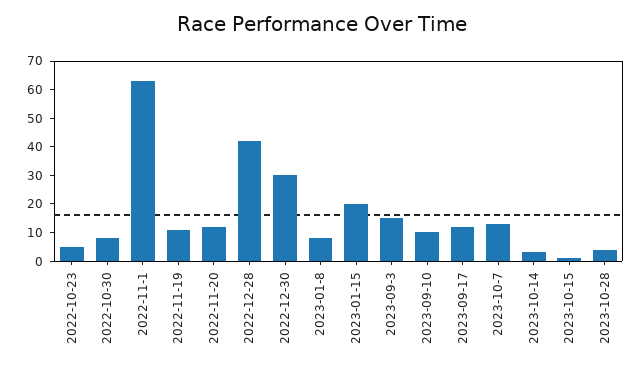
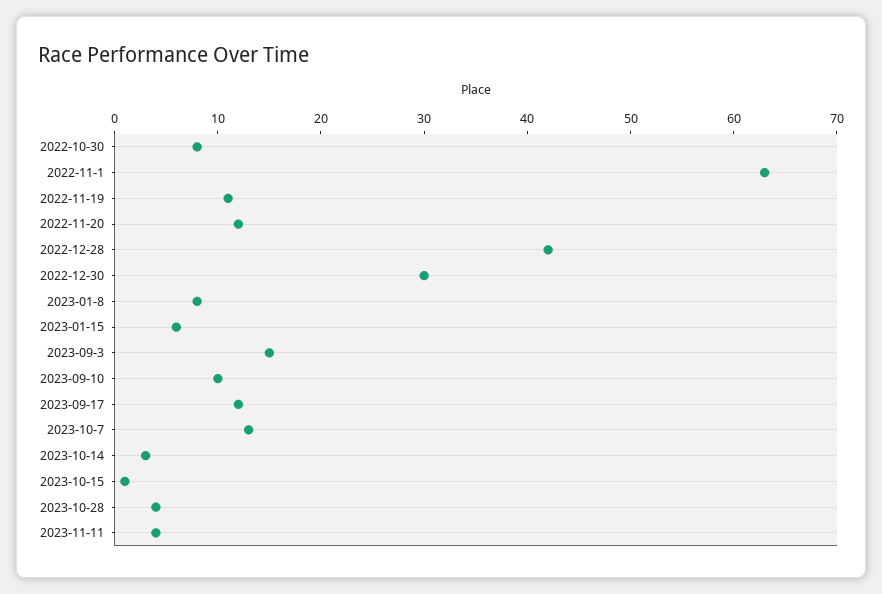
2022-10-23: 5 -> none
2023-01-15: 20 -> 6
2023-11-11: none -> 4

